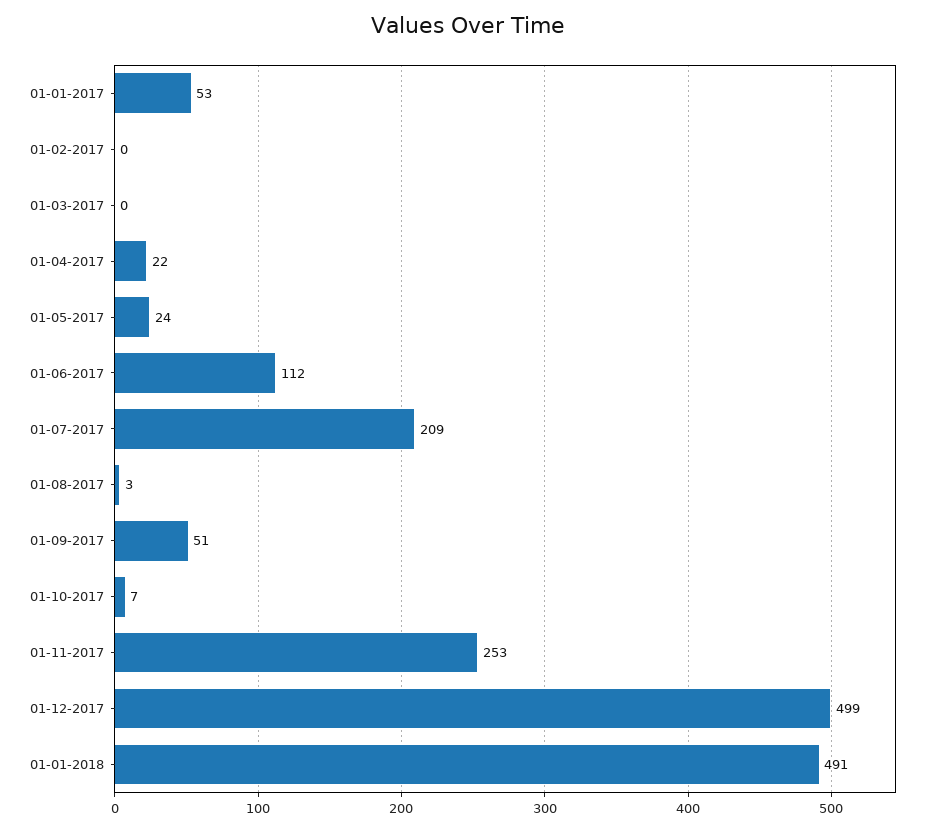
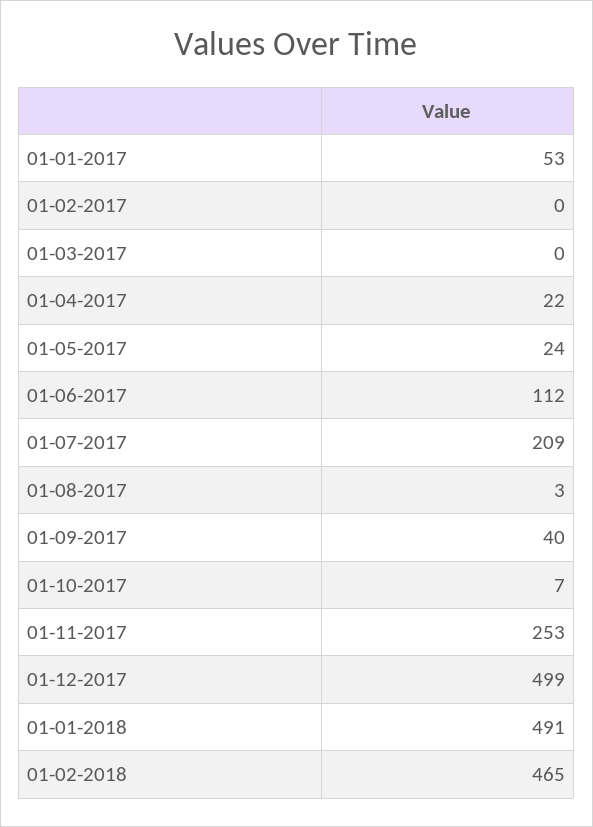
01-09-2017: 51 -> 40
01-02-2018: none -> 465

